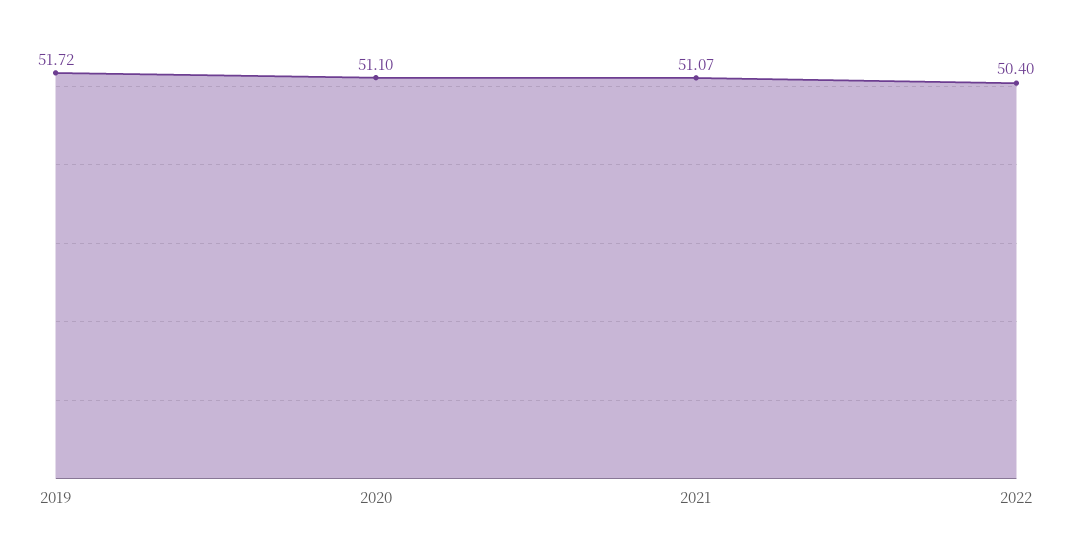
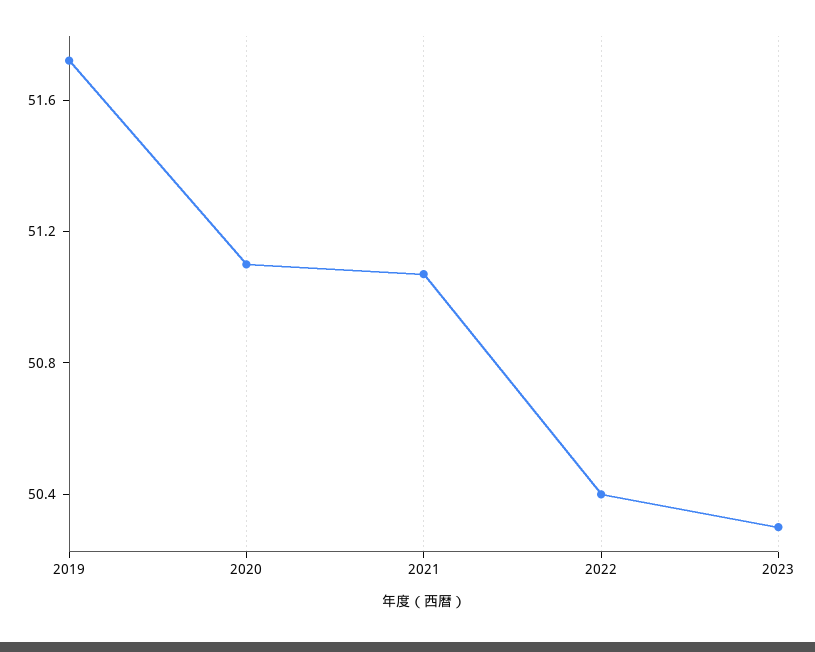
2023: none -> 50.3

